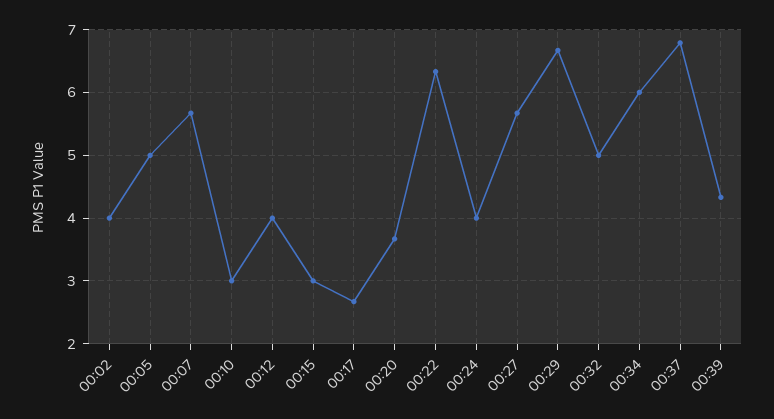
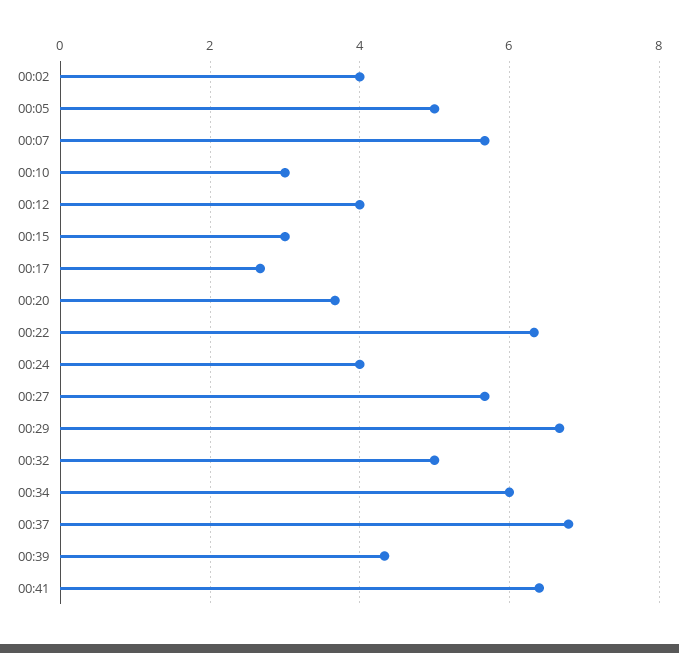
00:41: none -> 6.4

